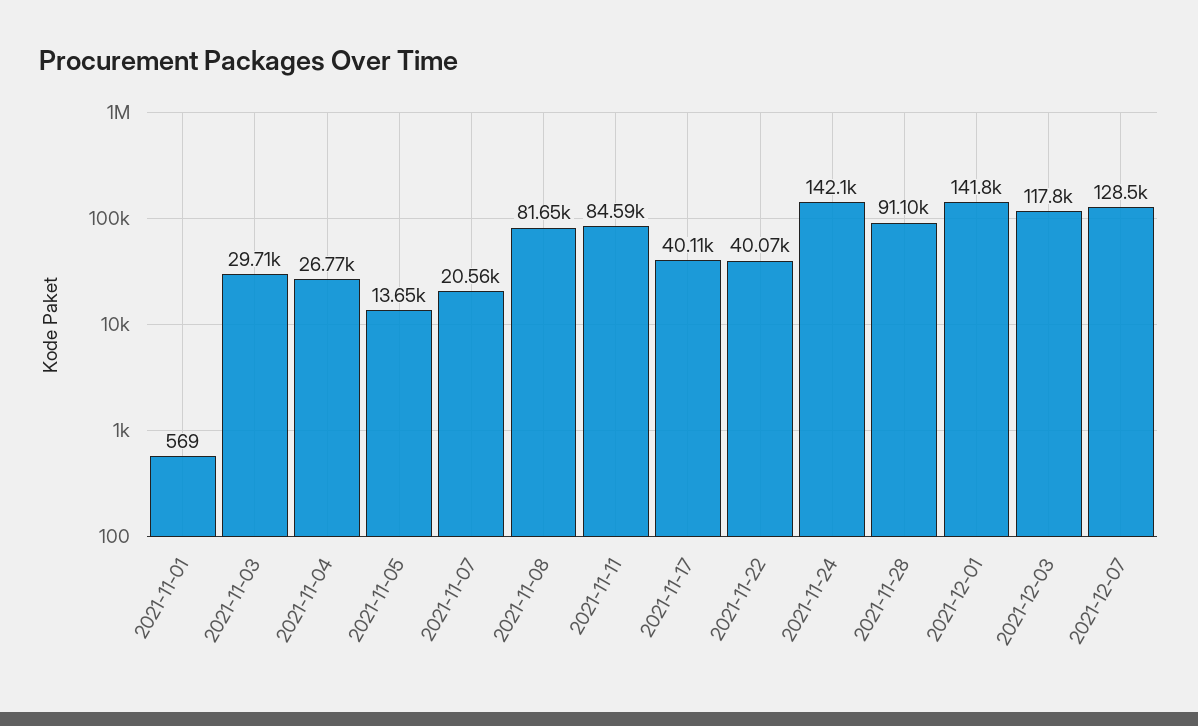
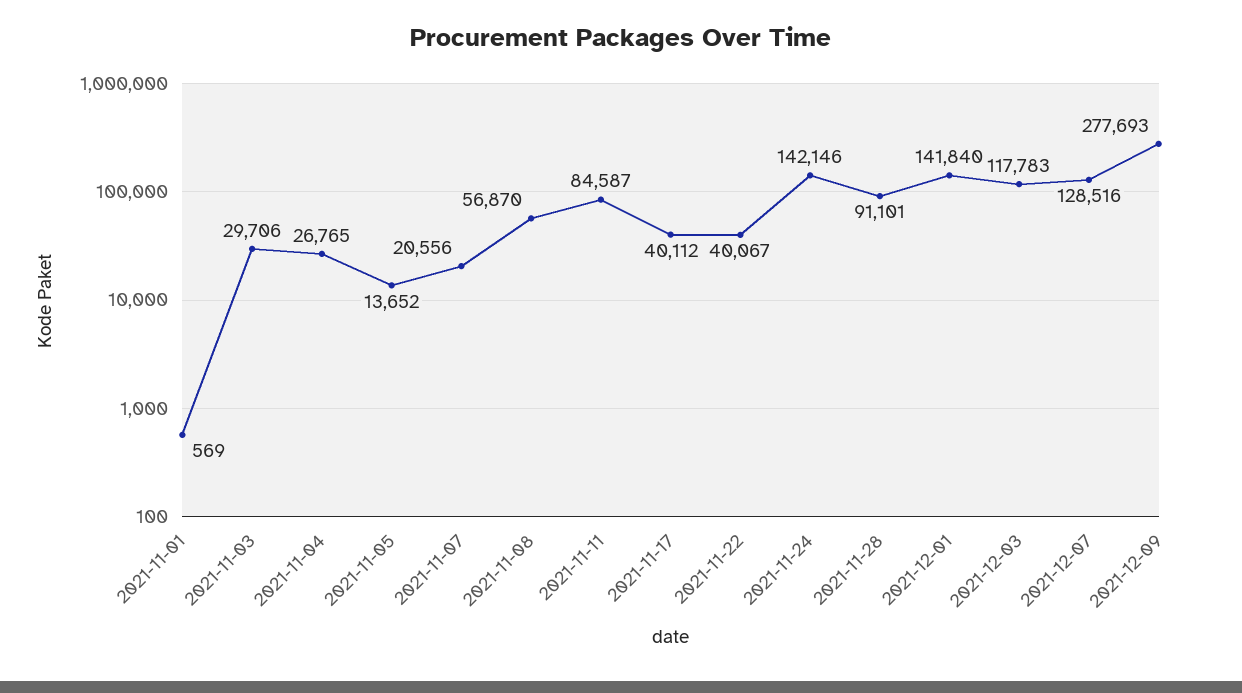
2021-11-08: 81650 -> 56870
2021-12-09: none -> 277693

